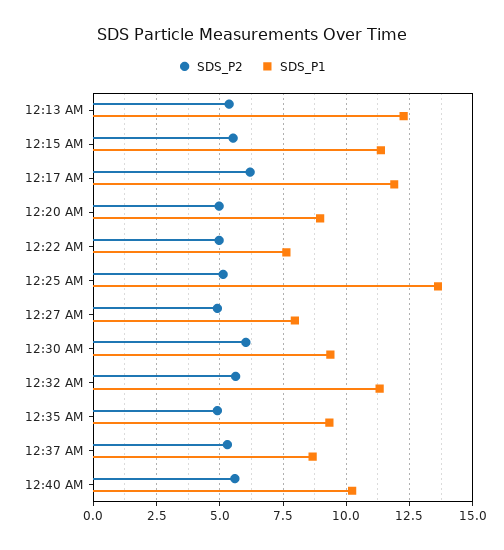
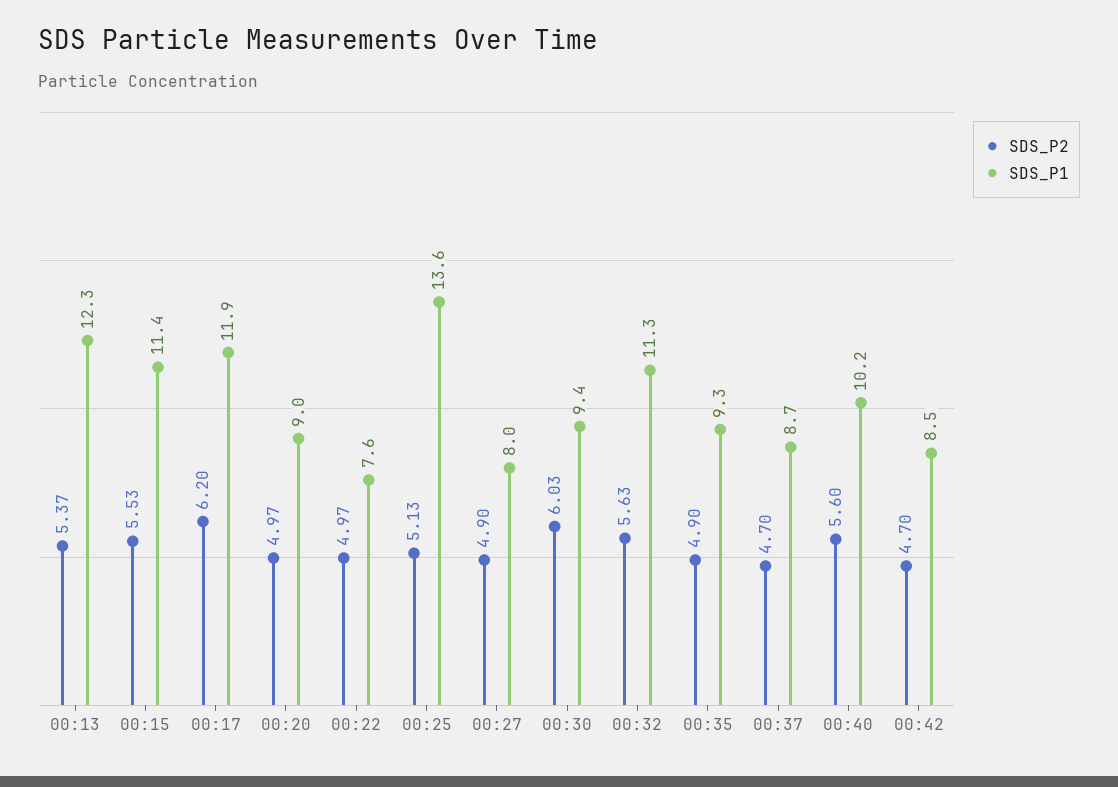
SDS_P2, 12:37 AM: 5.25 -> 4.7
SDS_P2, 00:42: none -> 4.7
SDS_P1, 00:42: none -> 8.5

